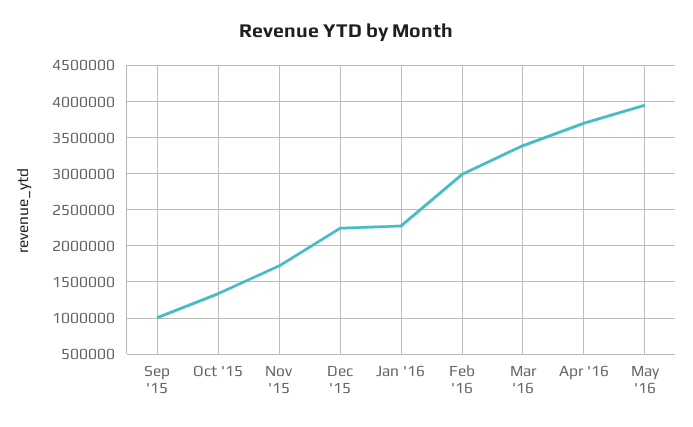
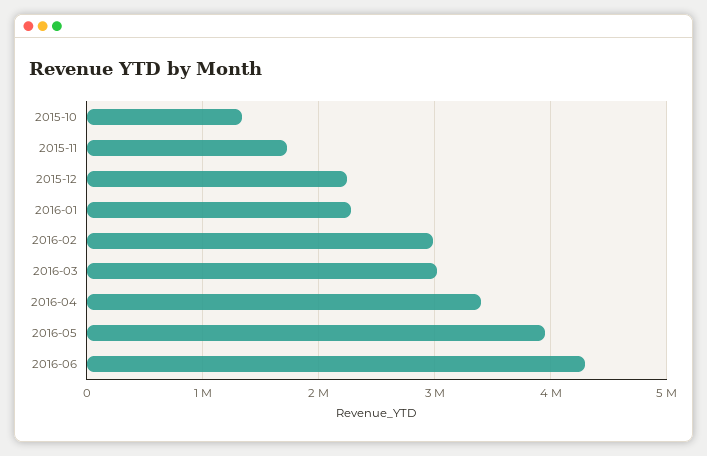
Sep '15: 1000000 -> none
Mar '16: 3400000 -> 3000000
Apr '16: 3700000 -> 3400000
2016-06: none -> 4300000

